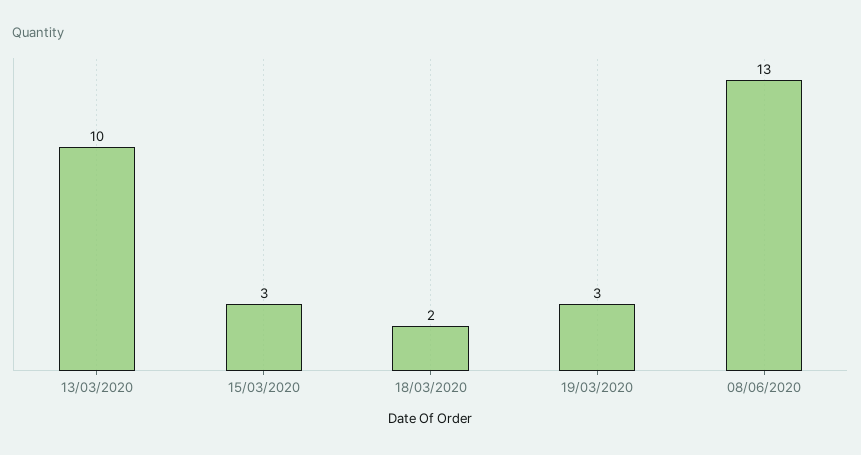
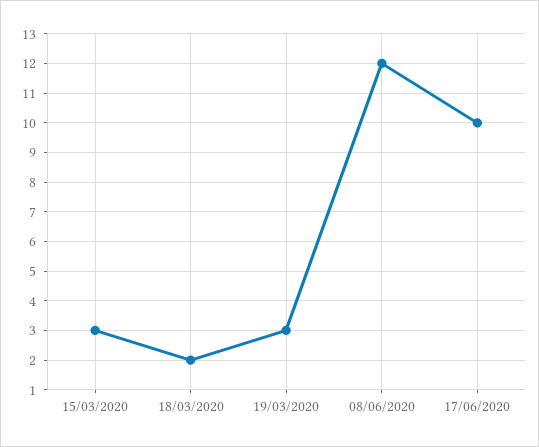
13/03/2020: 10 -> none
08/06/2020: 13 -> 12
17/06/2020: none -> 10

